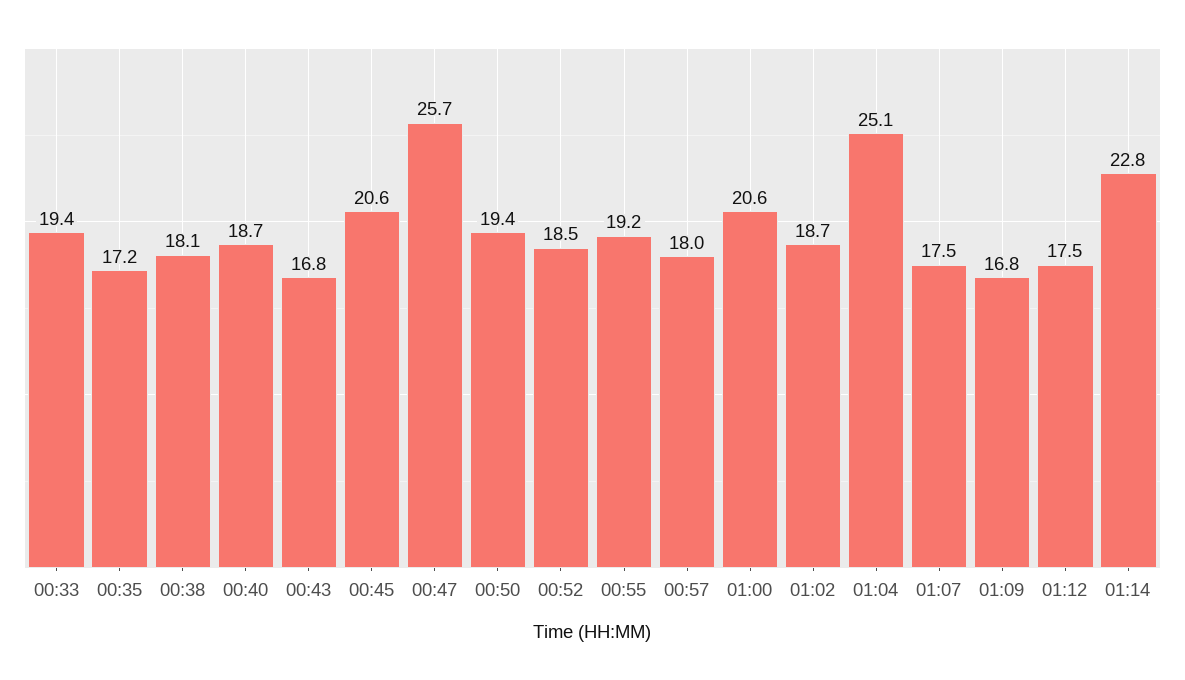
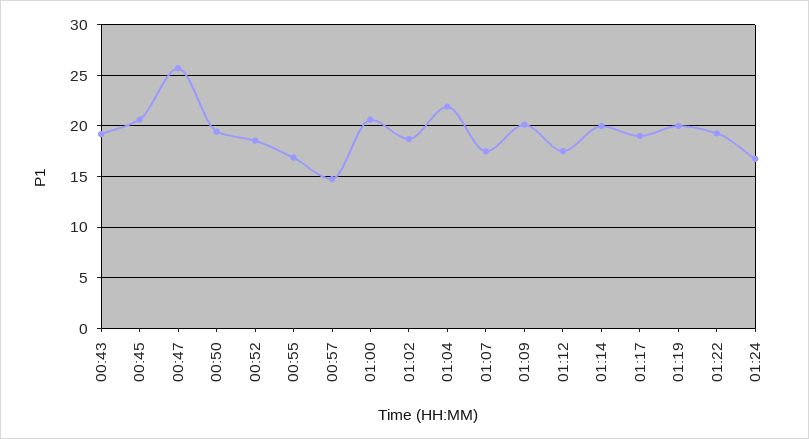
00:33: 19.4 -> none
00:35: 17.2 -> none
00:38: 18.1 -> none
00:40: 18.7 -> none
00:43: 16.8 -> 19
00:55: 19.2 -> 17
00:57: 18 -> 15
01:04: 25.1 -> 22
01:09: 16.8 -> 20
01:14: 22.8 -> 20
01:17: none -> 19
01:19: none -> 20
01:22: none -> 19
01:24: none -> 17

